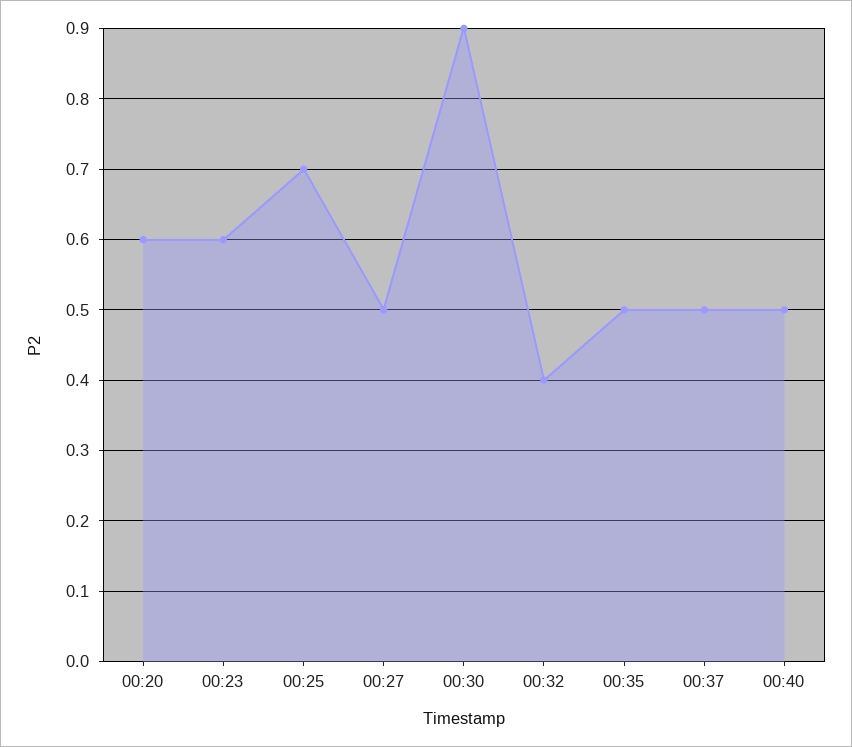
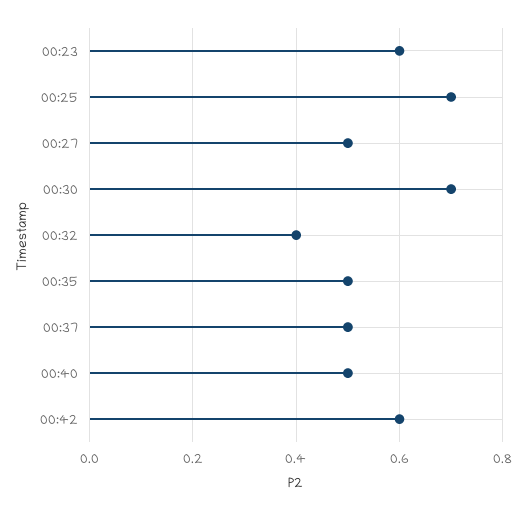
00:20: 0.6 -> none
00:30: 0.9 -> 0.7
00:42: none -> 0.6

